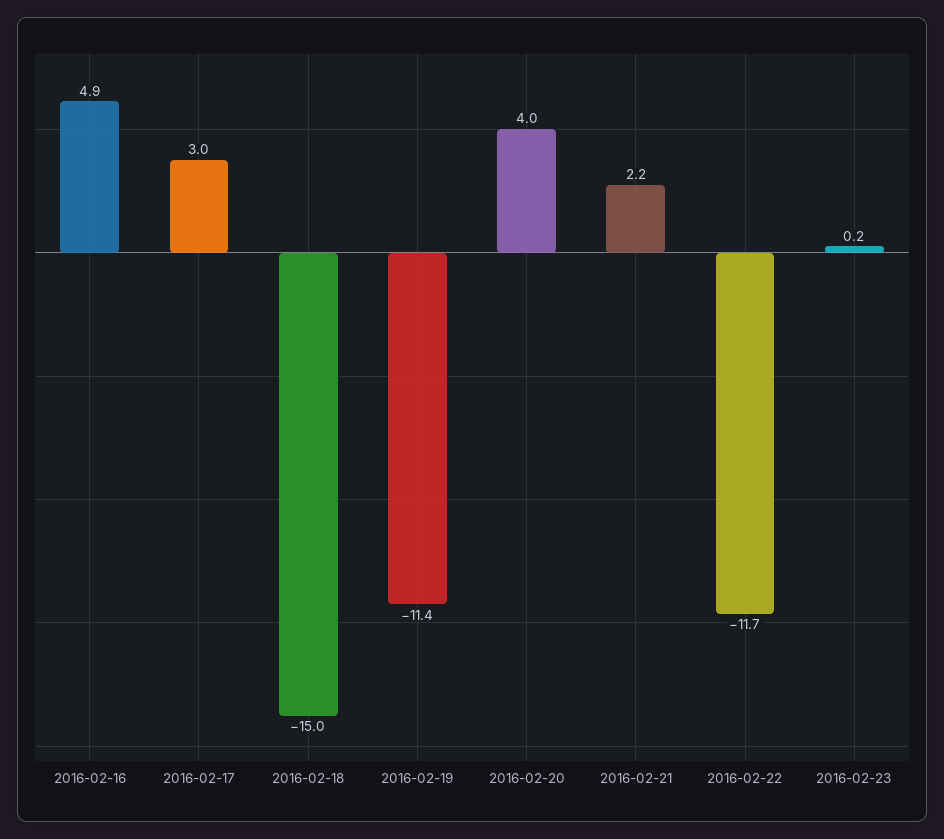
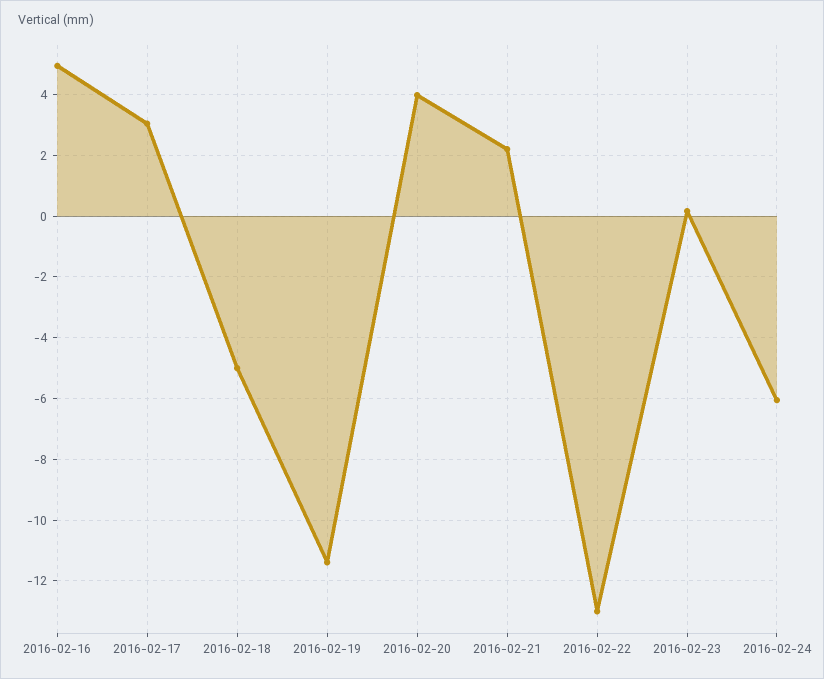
2016-02-18: -15 -> -5
2016-02-22: -11.7 -> -13
2016-02-24: none -> -6

